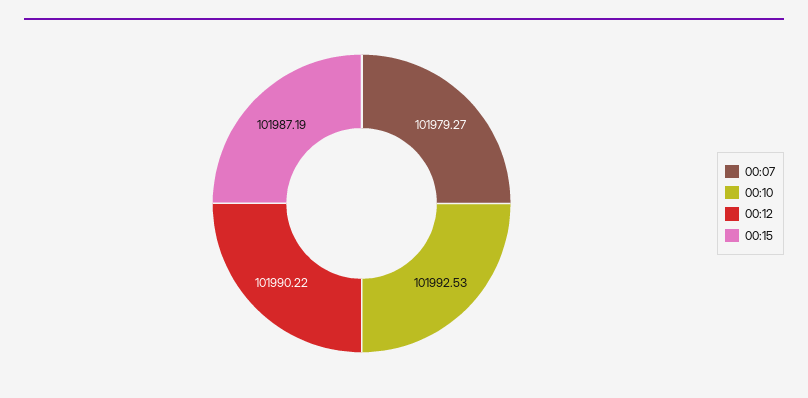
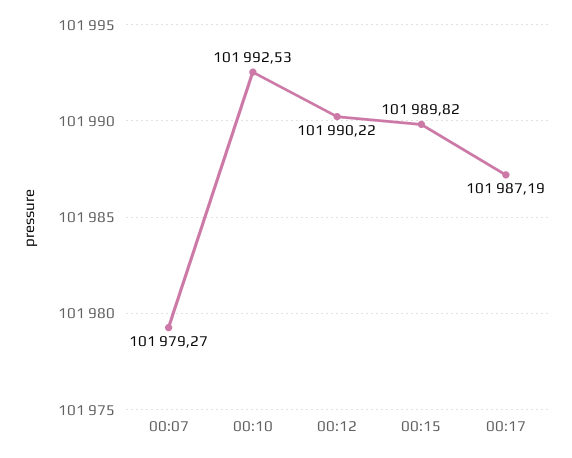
00:15: 101987.19 -> 101989.82
00:17: none -> 101987.19

